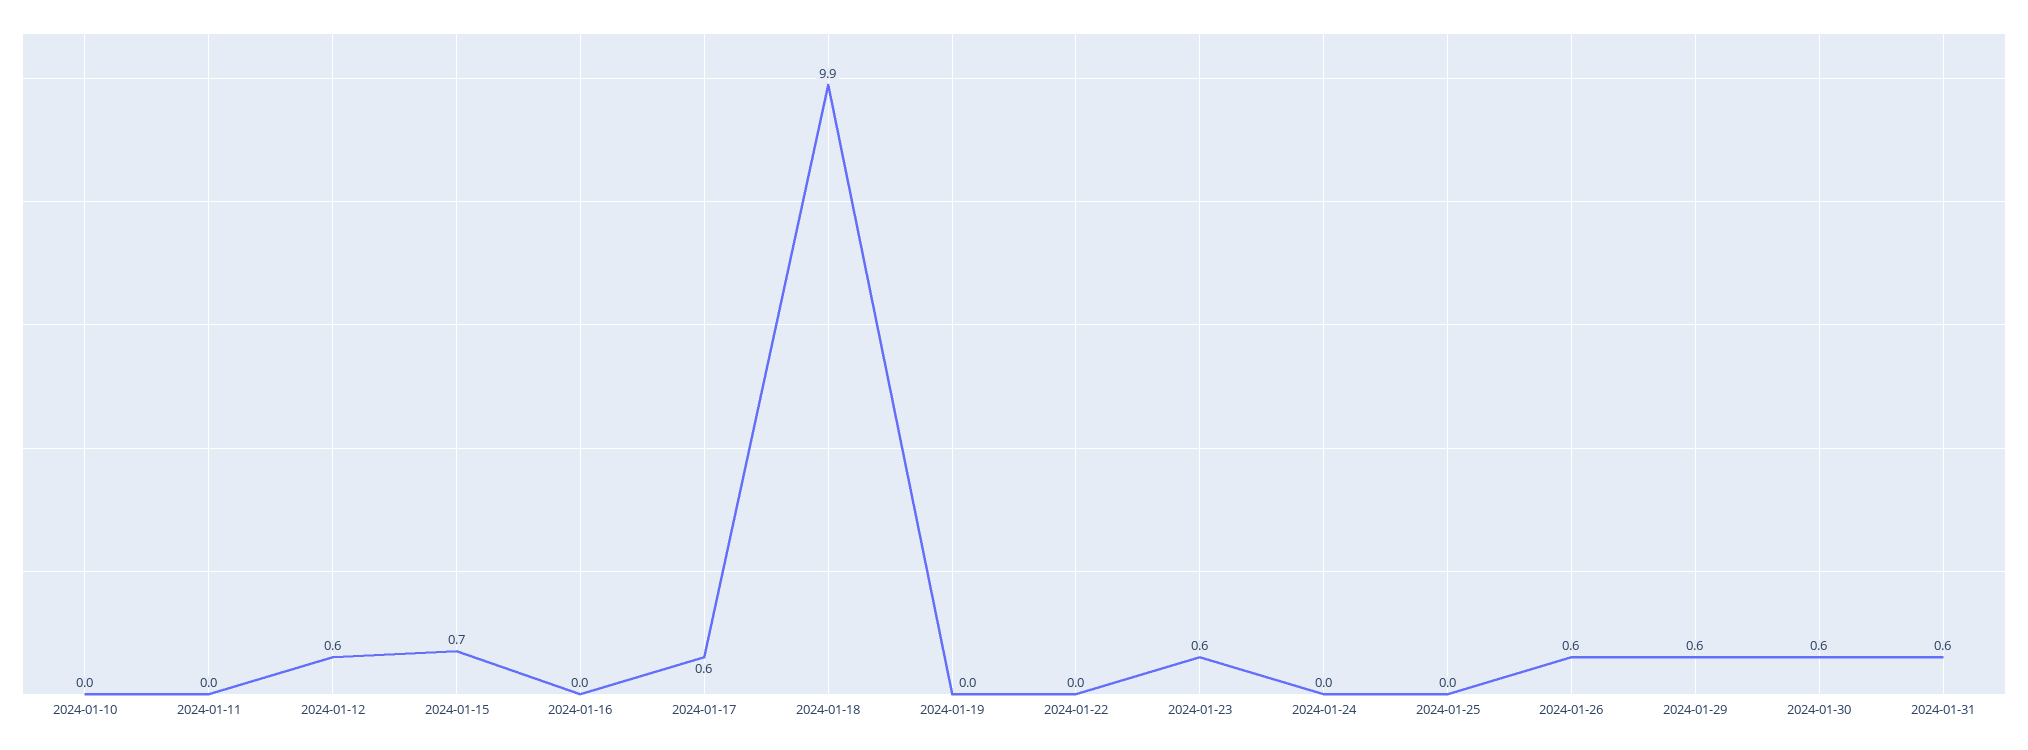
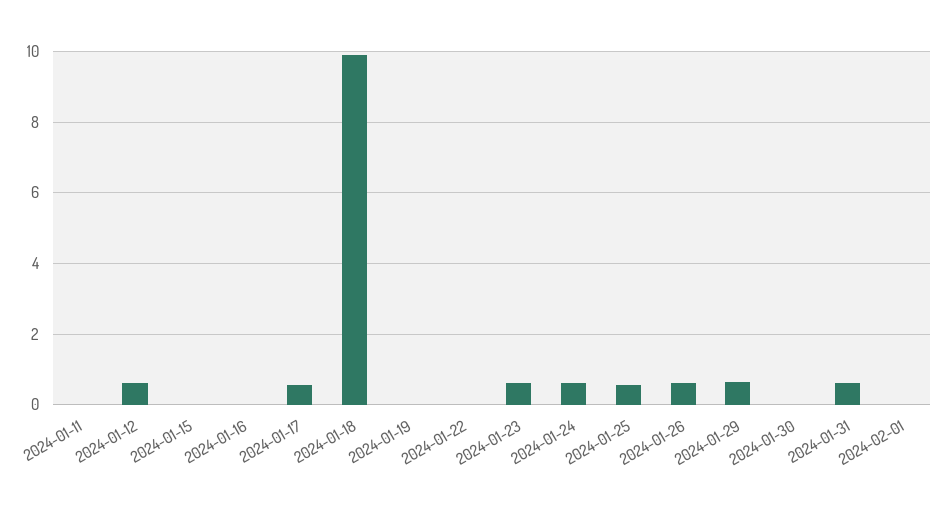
2024-01-10: 0 -> none
2024-01-15: 0.7 -> 0
2024-01-24: 0 -> 0.6
2024-01-25: 0 -> 0.6
2024-01-30: 0.6 -> 0
2024-02-01: none -> 0

